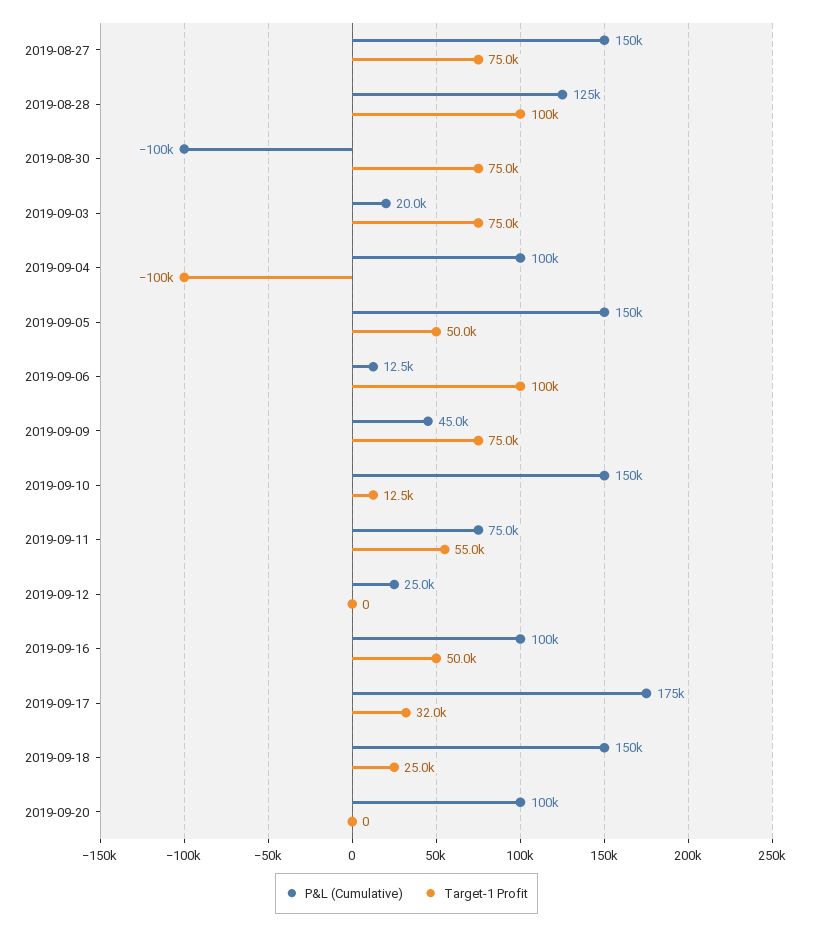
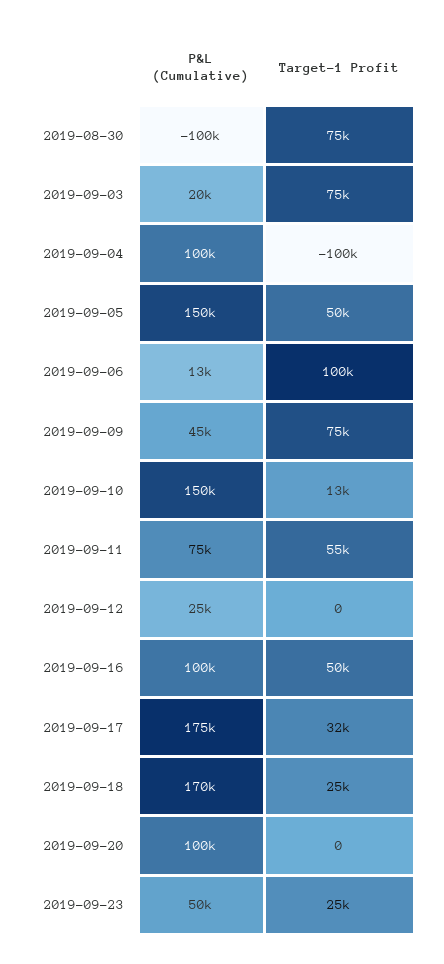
P&L (Cumulative), 2019-08-27: 150000 -> none
Target-1 Profit, 2019-08-27: 75000 -> none
P&L (Cumulative), 2019-08-28: 125000 -> none
Target-1 Profit, 2019-08-28: 100000 -> none
P&L (Cumulative), 2019-09-18: 150000 -> 170000
P&L (Cumulative), 2019-09-23: none -> 50000
Target-1 Profit, 2019-09-23: none -> 25000

